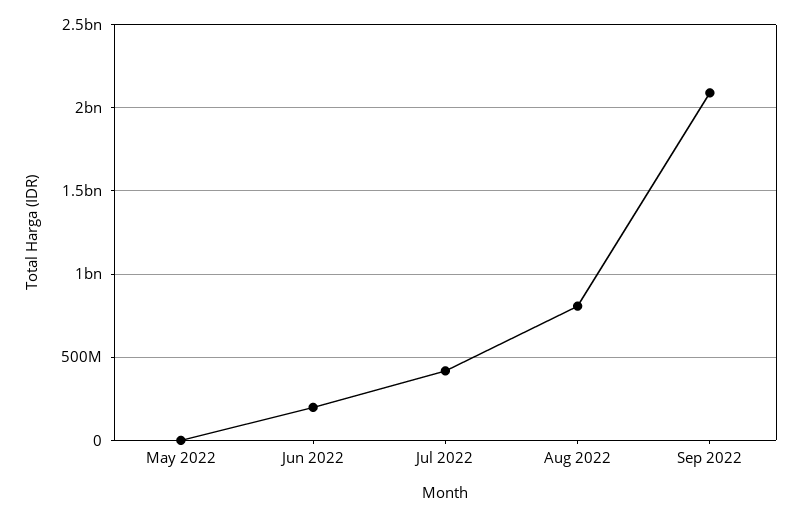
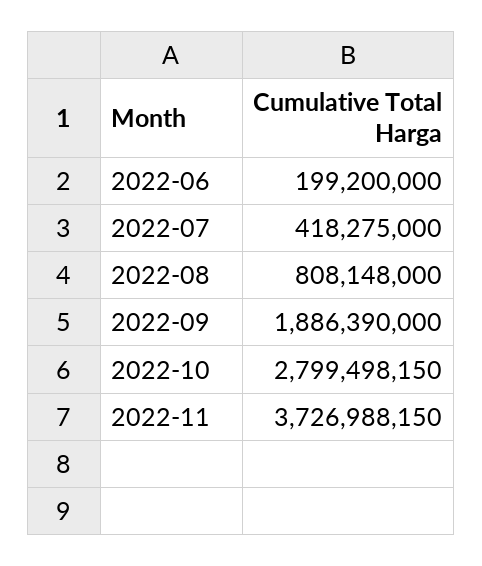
May 2022: 0 -> none
Sep 2022: 2100000000 -> 1886390000
2022-10: none -> 2799498150
2022-11: none -> 3726988150

